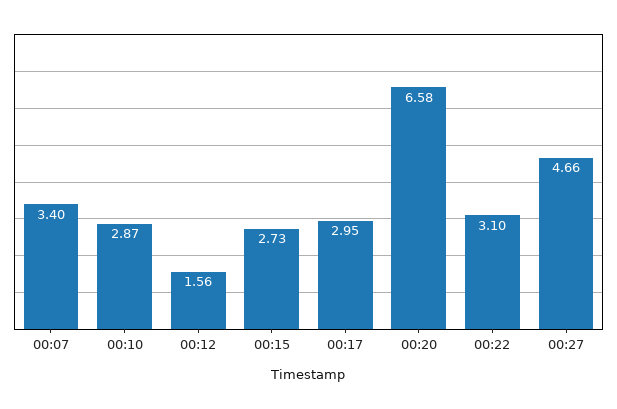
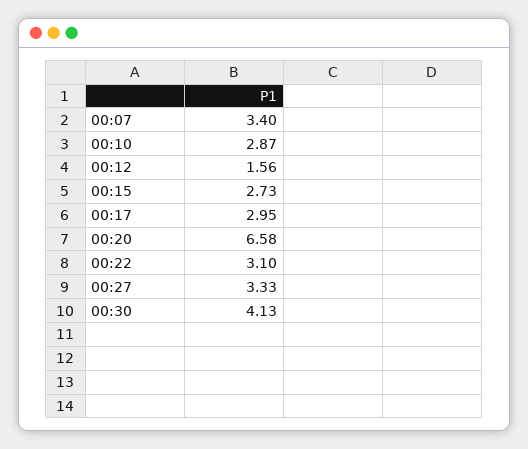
00:27: 4.66 -> 3.33
00:30: none -> 4.13

